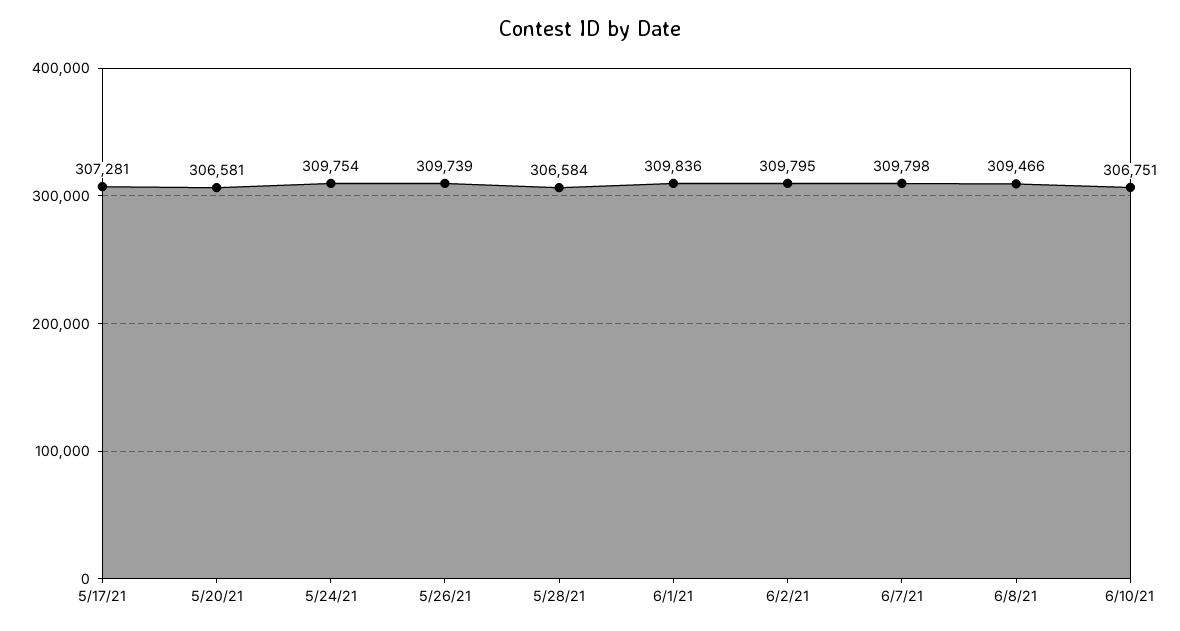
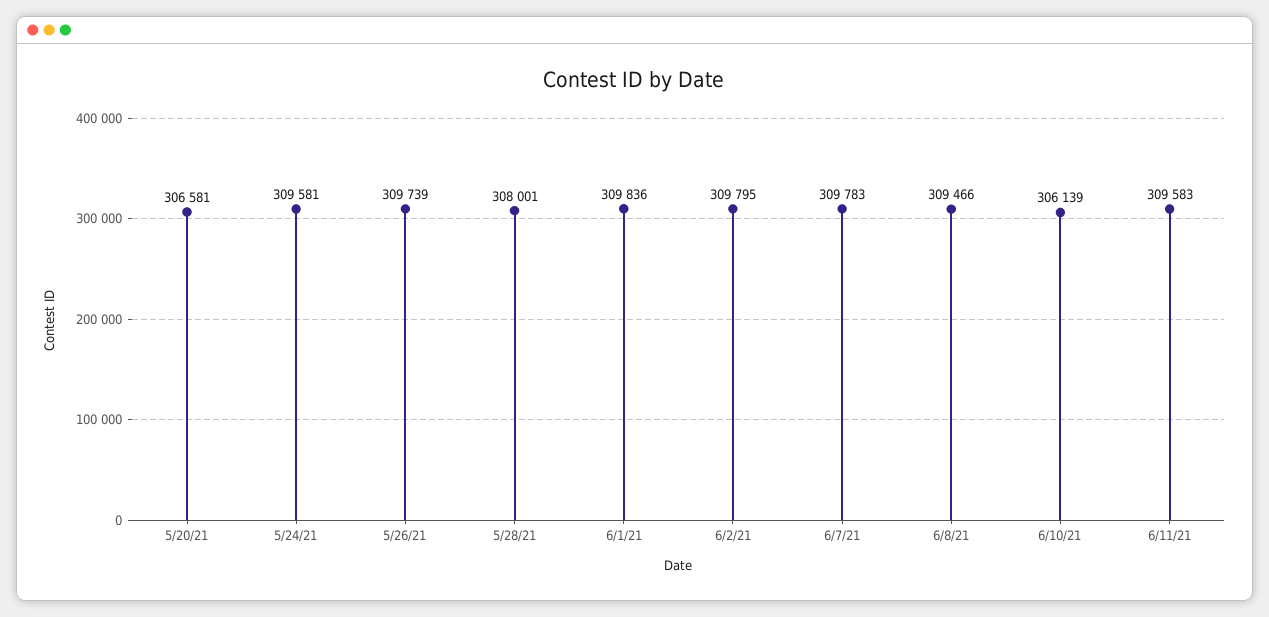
5/17/21: 307281 -> none
5/24/21: 309754 -> 309581
5/28/21: 306584 -> 308001
6/7/21: 309798 -> 309783
6/10/21: 306751 -> 306139
6/11/21: none -> 309583

